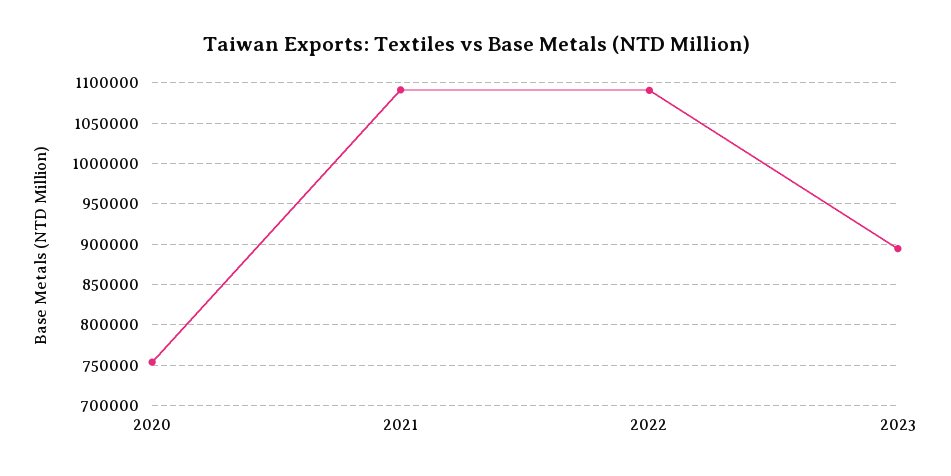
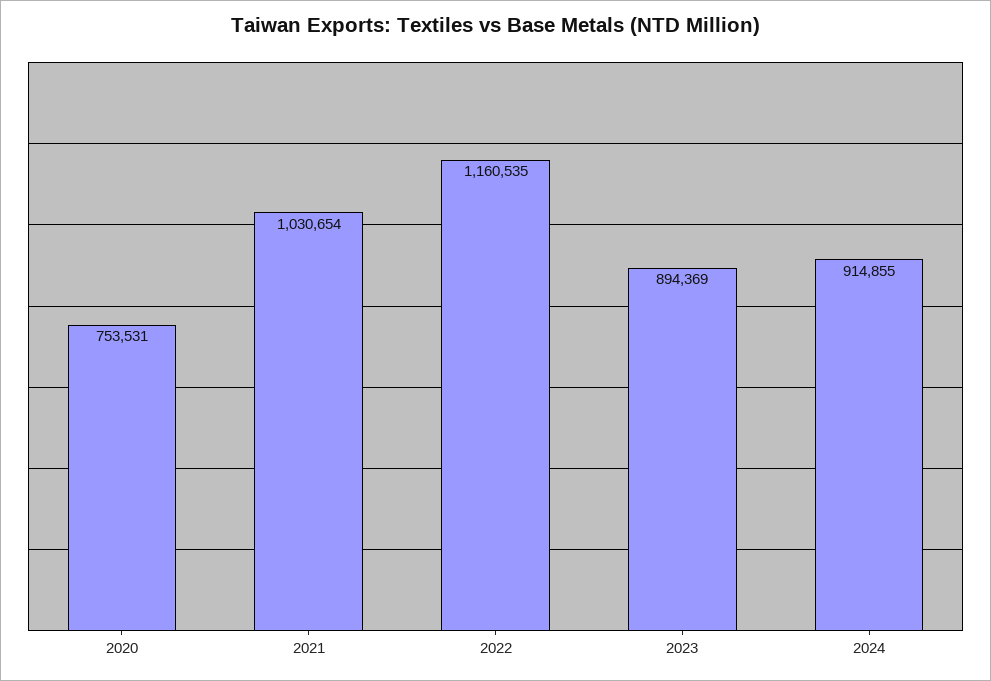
2021: 1090000 -> 1030654
2022: 1090000 -> 1160535
2024: none -> 914855

